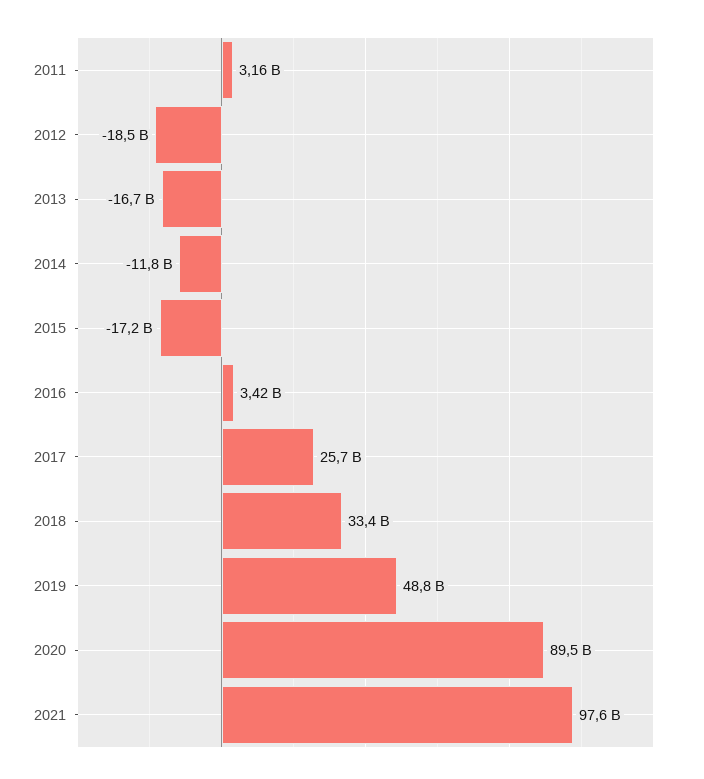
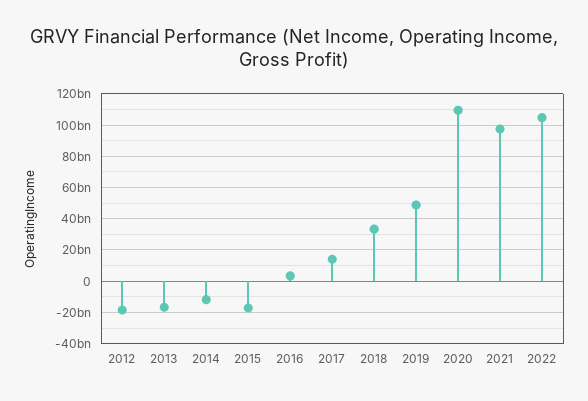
2011: 3160000000 -> none
2017: 25700000000 -> 15000000000
2020: 89500000000 -> 110000000000
2022: none -> 105000000000

